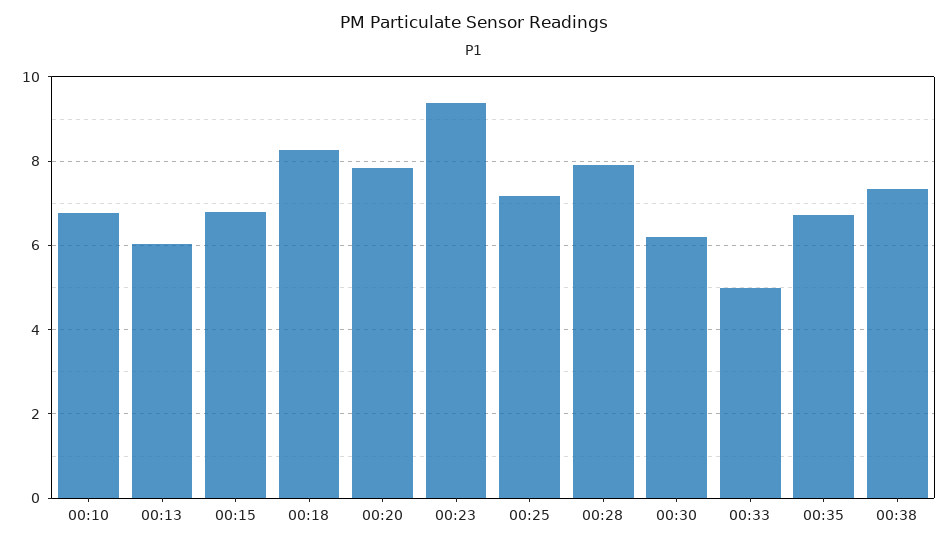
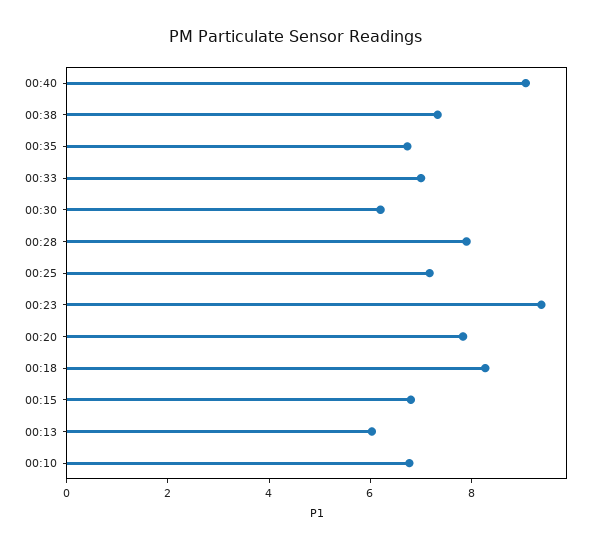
00:33: 5 -> 7
00:40: none -> 9

